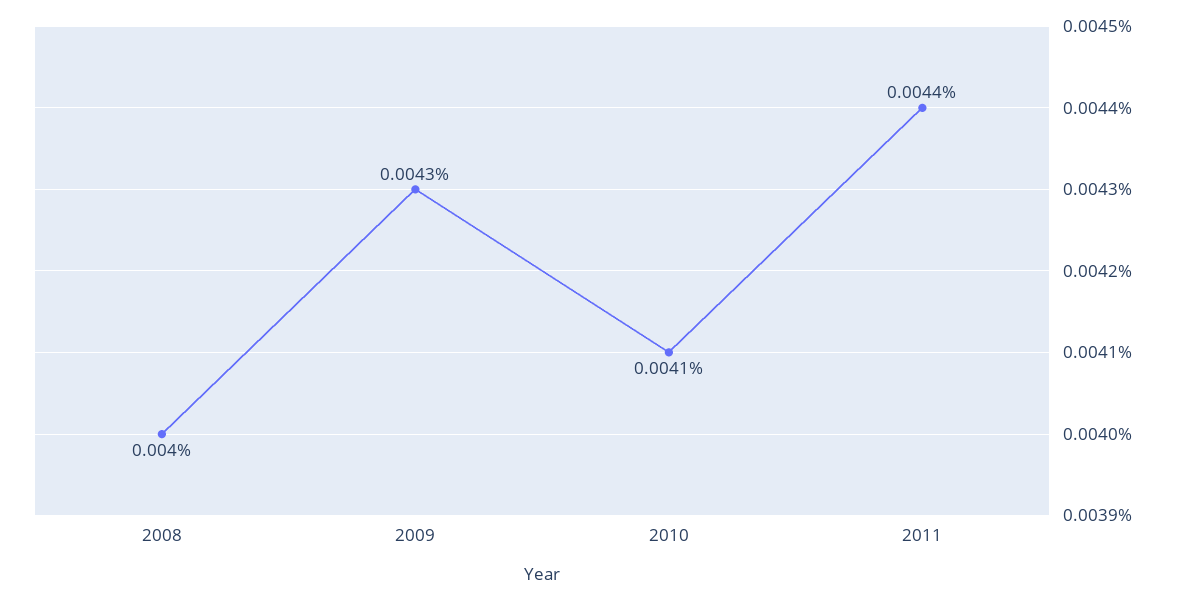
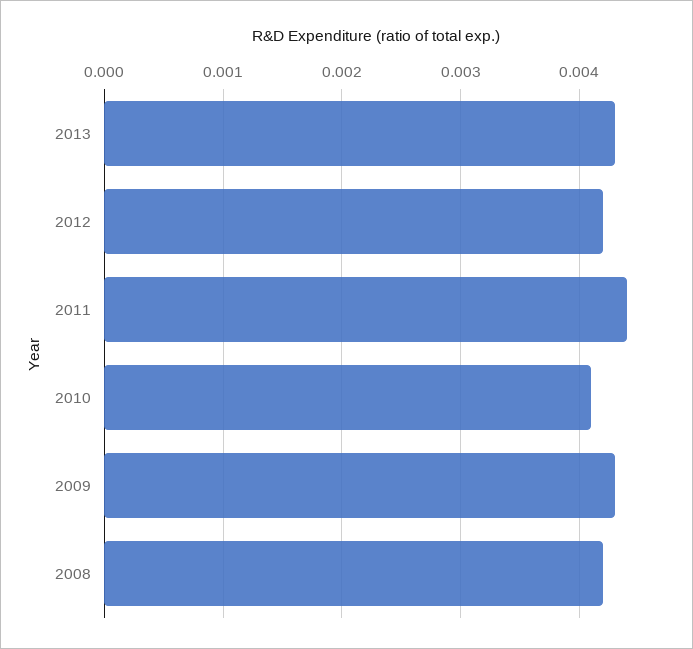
2008: 0.004 -> 0.0042
2013: none -> 0.0043
2012: none -> 0.0042

